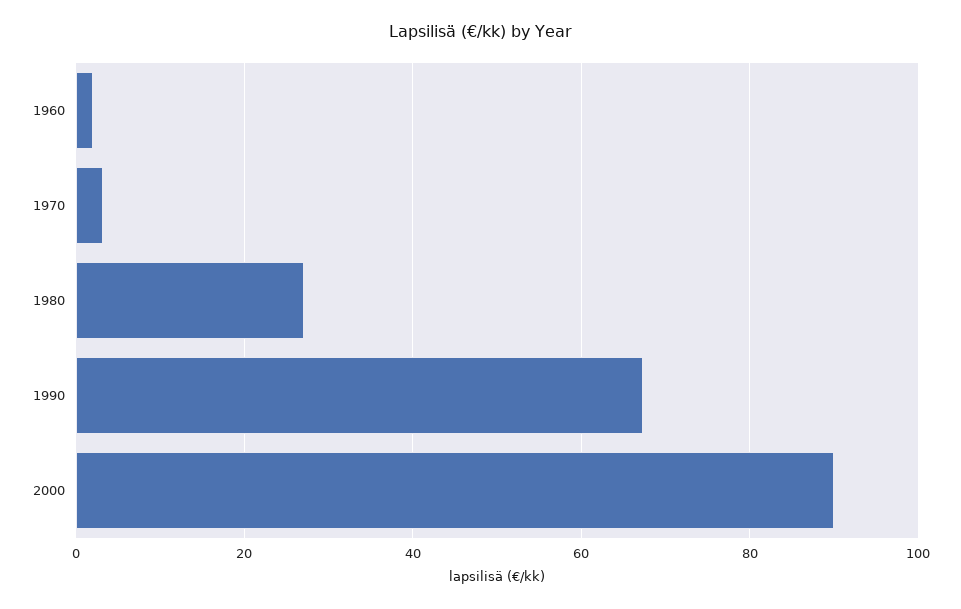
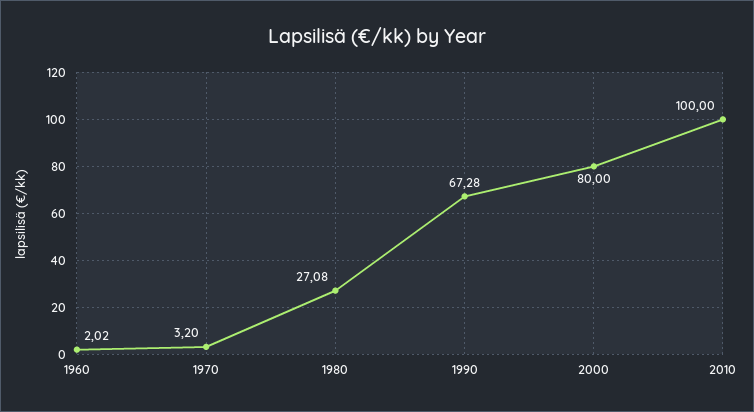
2000: 90 -> 80
2010: none -> 100

